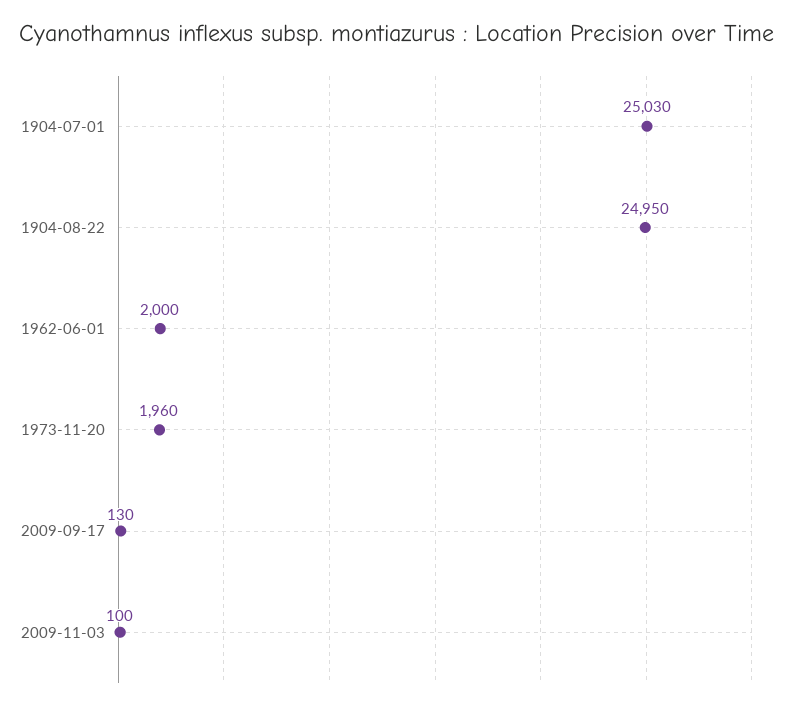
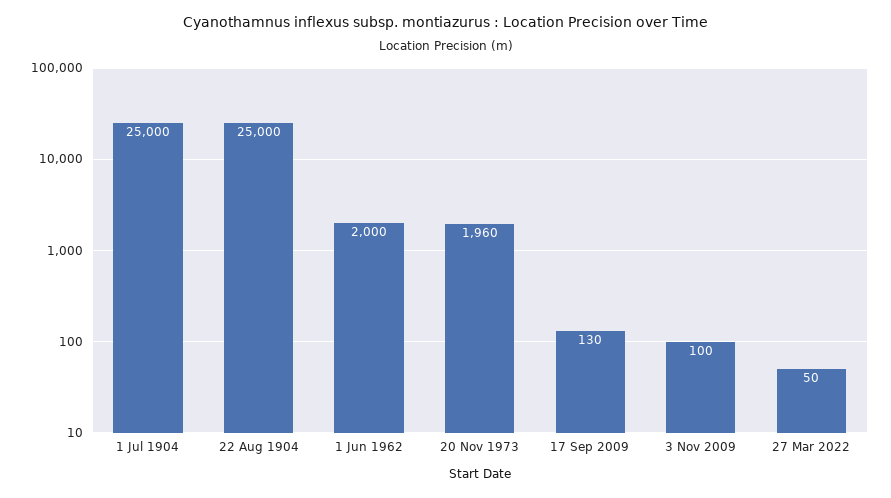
1904-07-01: 25030 -> 25000
1904-08-22: 24950 -> 25000
27 Mar 2022: none -> 50

